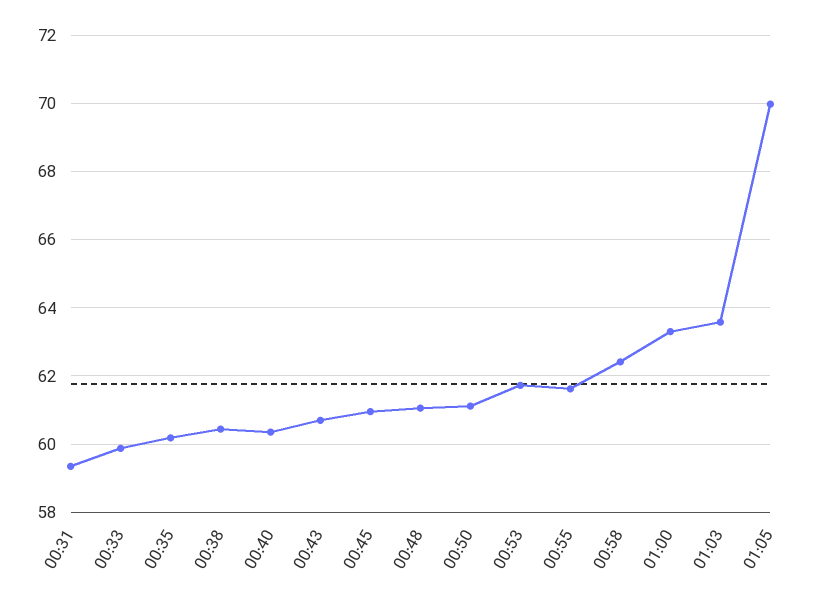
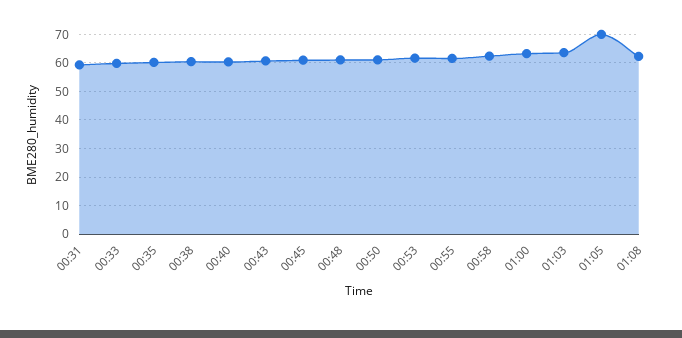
01:08: none -> 62.5

